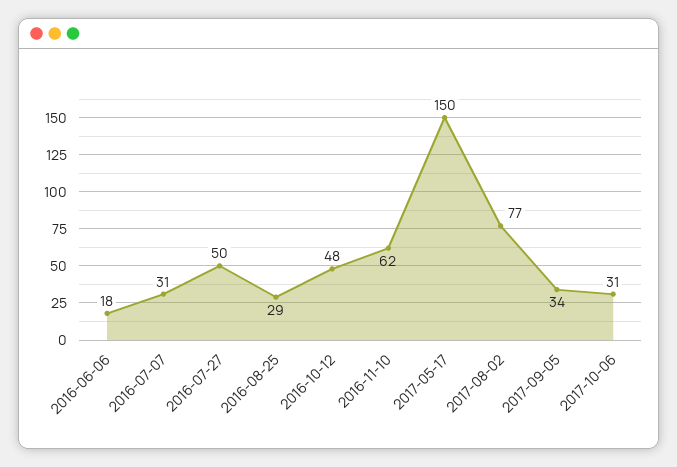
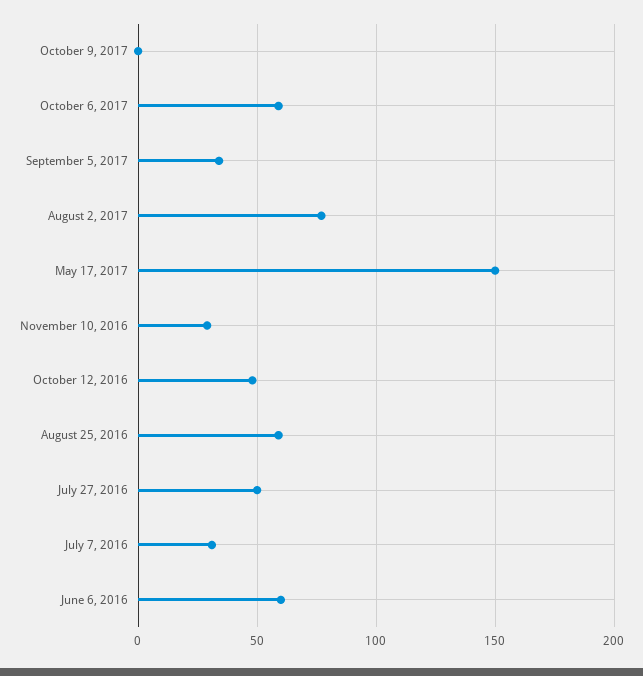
2016-06-06: 18 -> 60
2016-08-25: 29 -> 60
2016-11-10: 62 -> 30
2017-10-06: 31 -> 60
October 9, 2017: none -> 0

